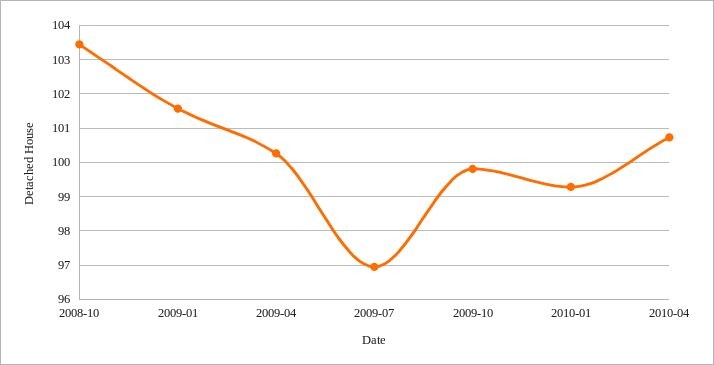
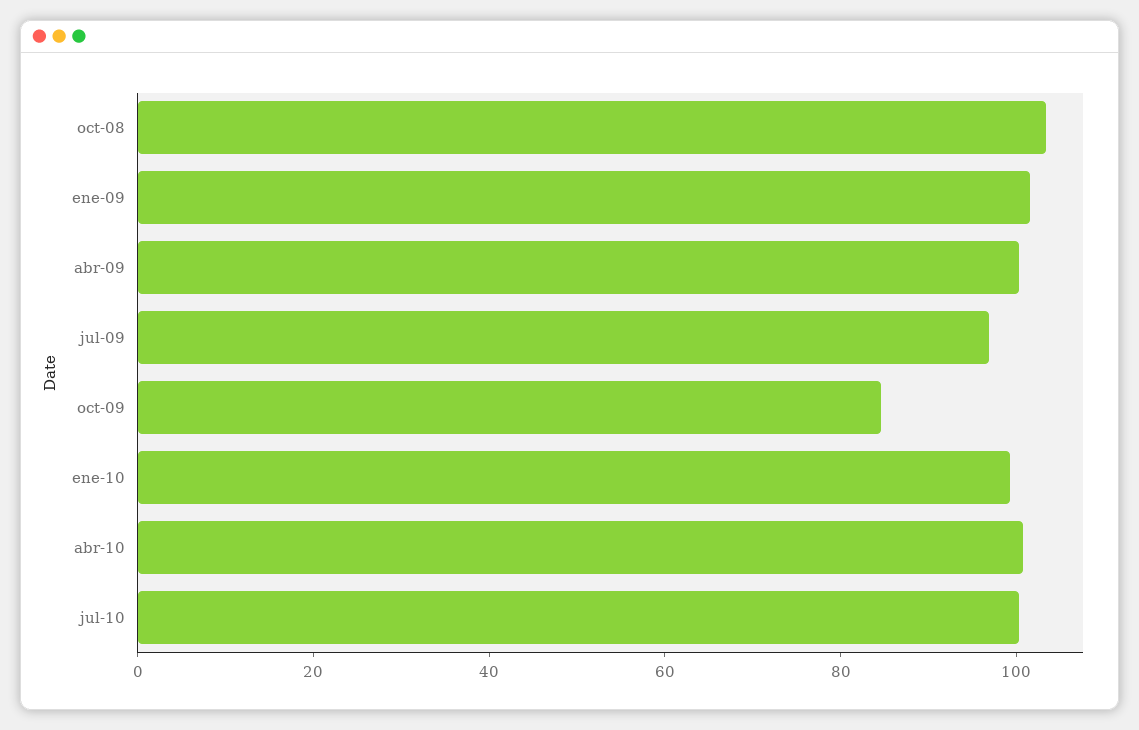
2009-10: 99.8 -> 85
jul-10: none -> 100

